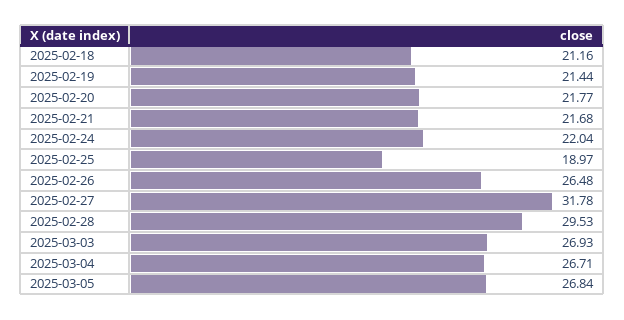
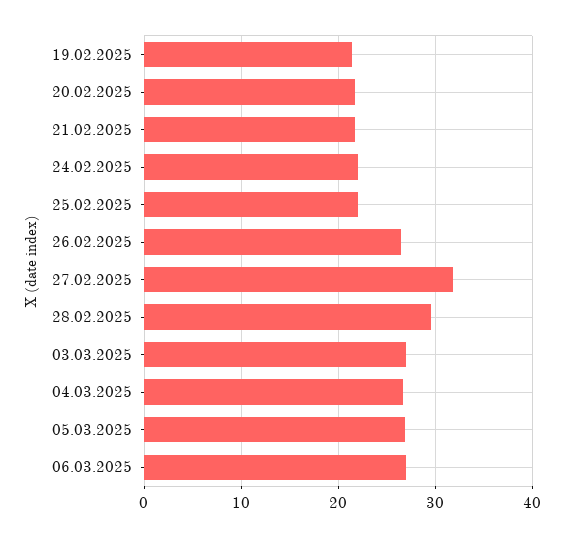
2025-02-18: 21.16 -> none
2025-02-25: 18.97 -> 22
06.03.2025: none -> 27

